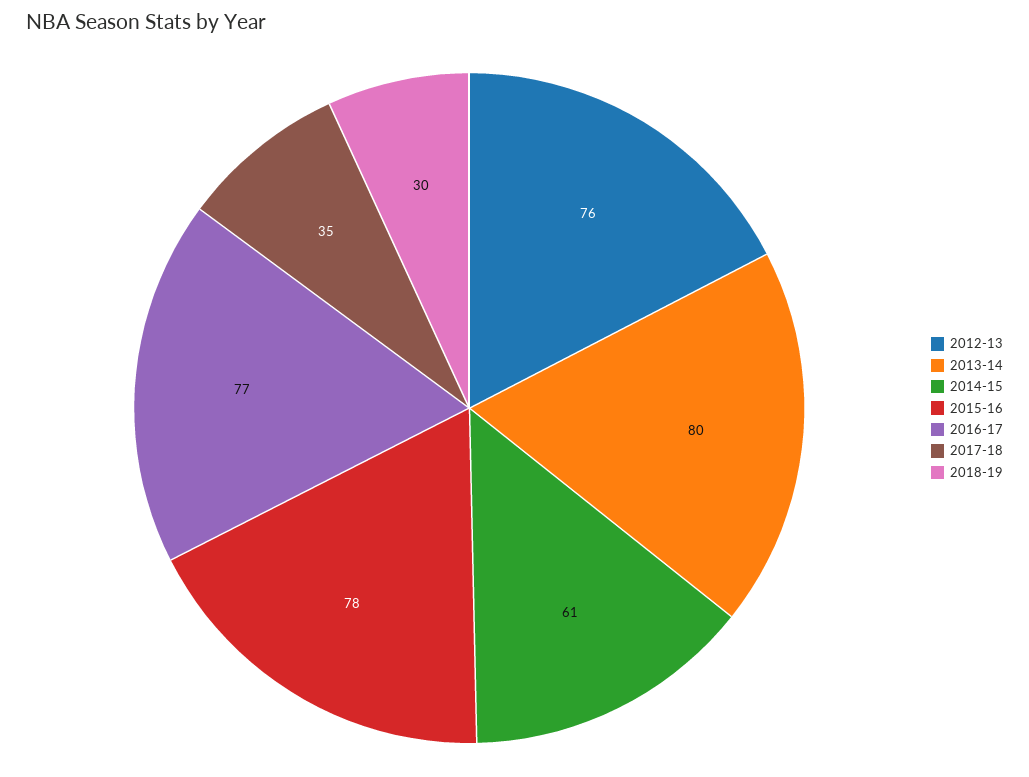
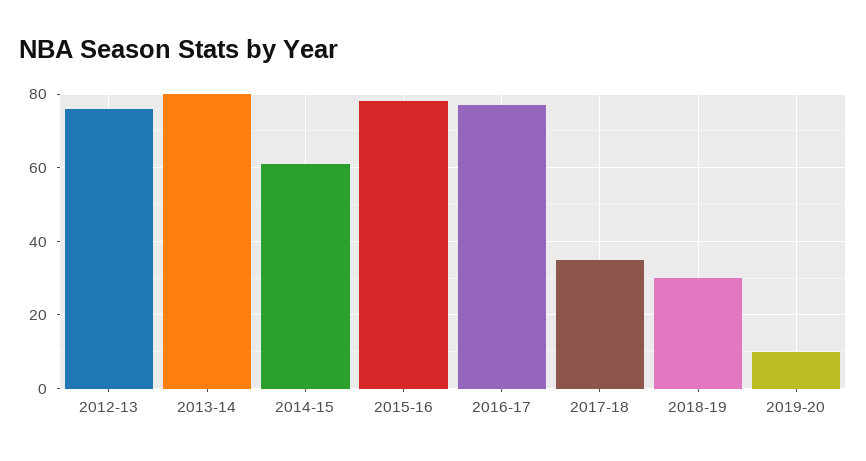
2019-20: none -> 10

